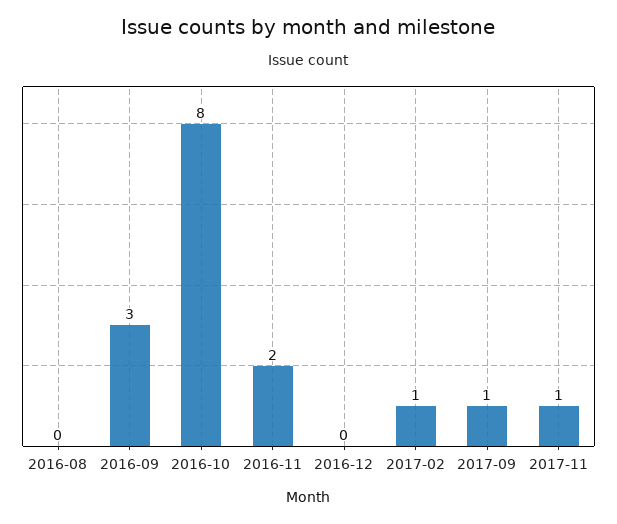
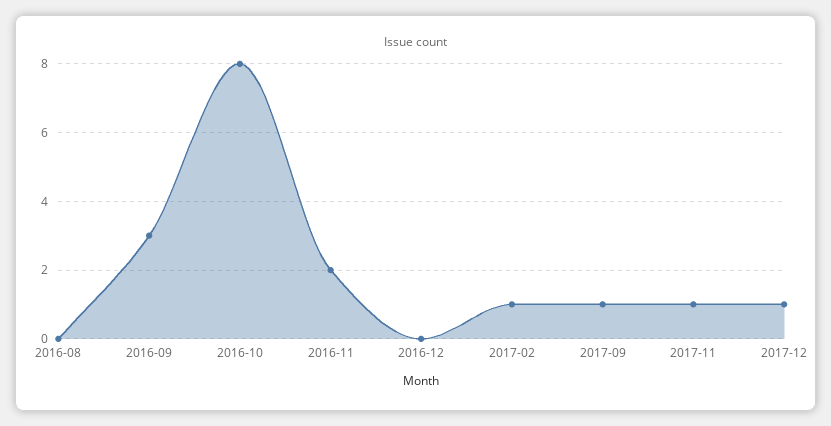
2017-12: none -> 1

